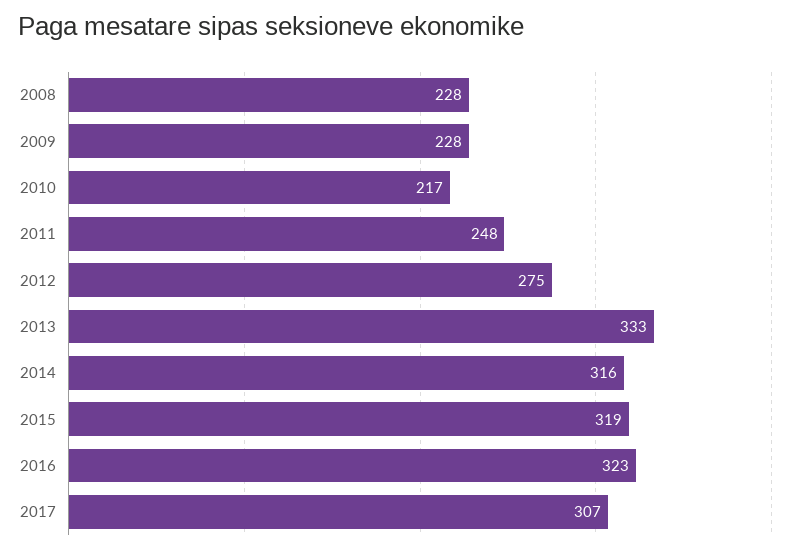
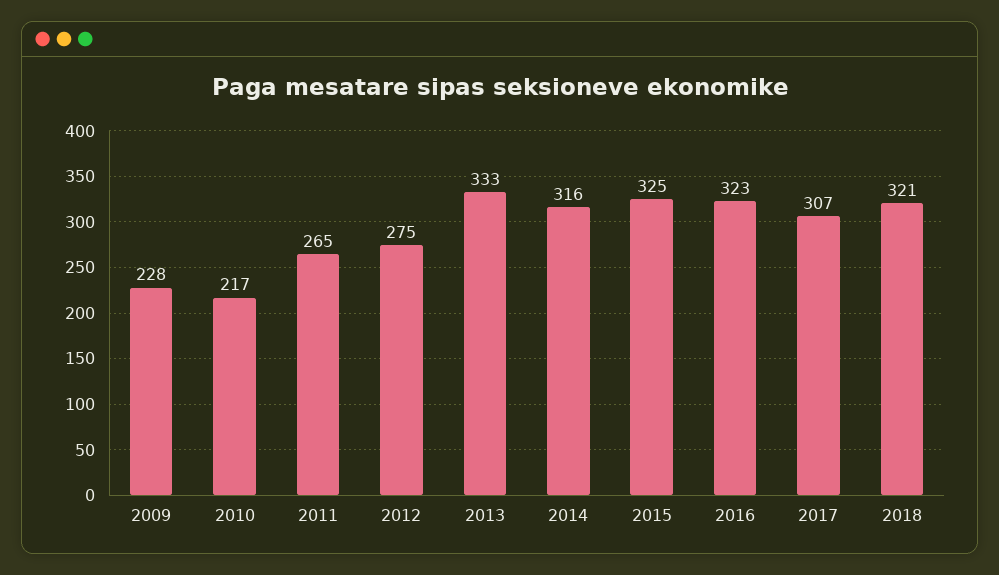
2008: 228 -> none
2011: 248 -> 265
2015: 319 -> 325
2018: none -> 321

